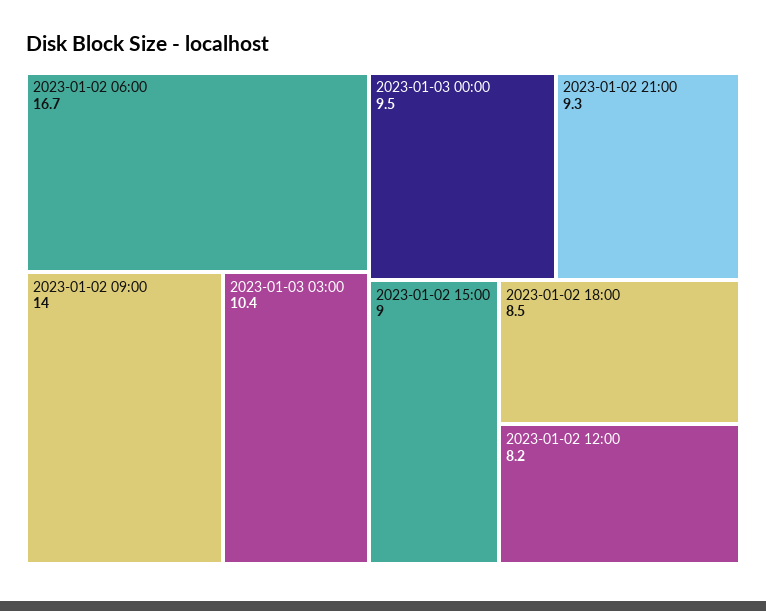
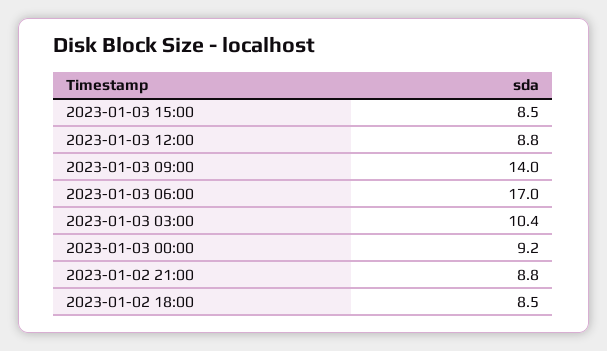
2023-01-02 06:00: 16.7 -> none
2023-01-02 09:00: 14 -> none
2023-01-03 00:00: 9.5 -> 9.2
2023-01-02 21:00: 9.3 -> 8.8
2023-01-02 15:00: 9 -> none
2023-01-02 12:00: 8.2 -> none
2023-01-03 15:00: none -> 8.5
2023-01-03 12:00: none -> 8.8
2023-01-03 09:00: none -> 14
2023-01-03 06:00: none -> 17

